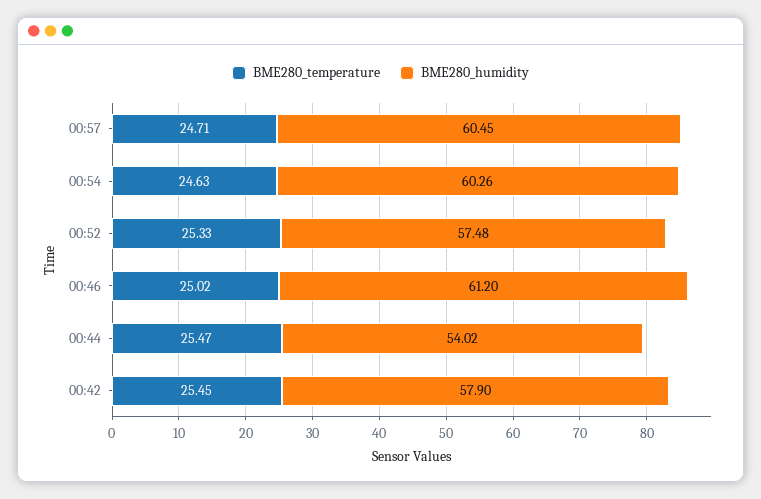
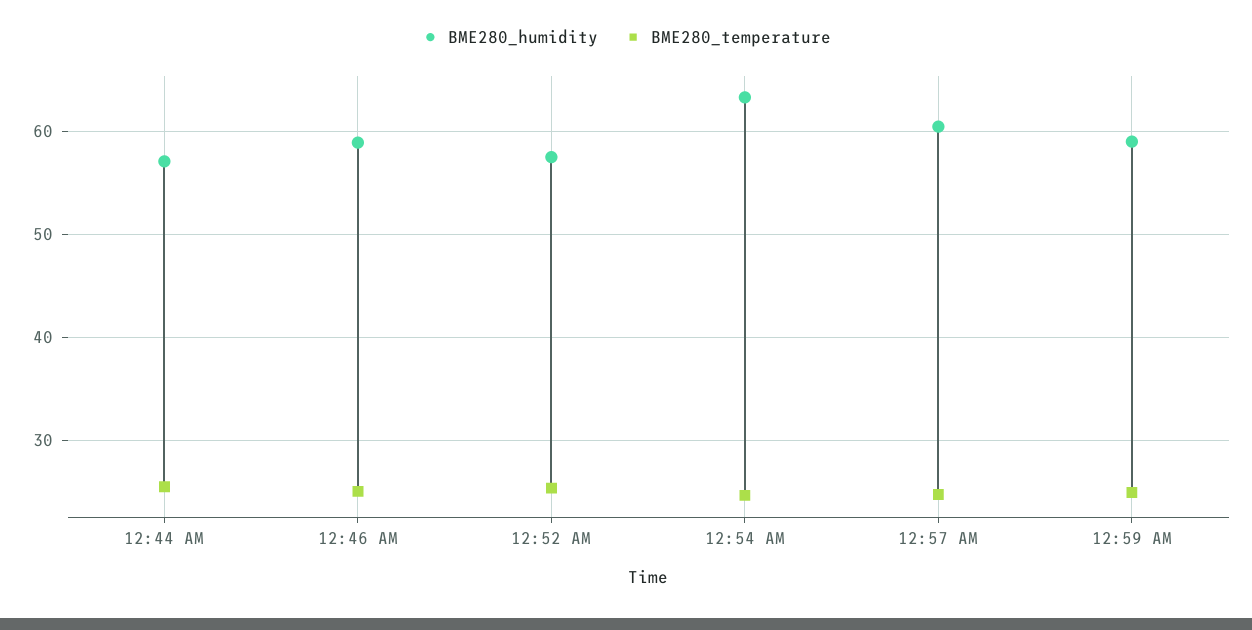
BME280_humidity, 00:54: 60.26 -> 63
BME280_humidity, 00:46: 61.2 -> 59
BME280_humidity, 00:44: 54.02 -> 57
BME280_temperature, 00:42: 25.45 -> none
BME280_humidity, 00:42: 57.9 -> none
BME280_humidity, 12:59 AM: none -> 59
BME280_temperature, 12:59 AM: none -> 25

